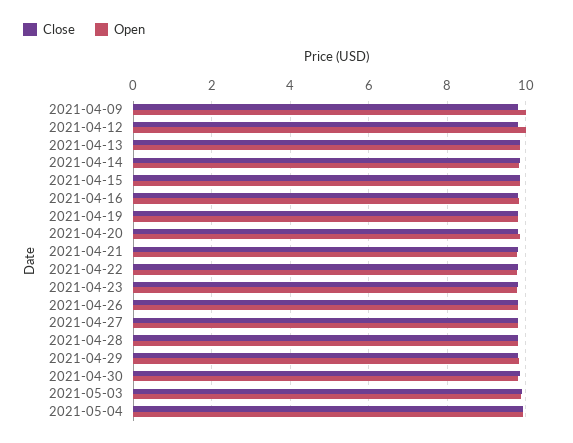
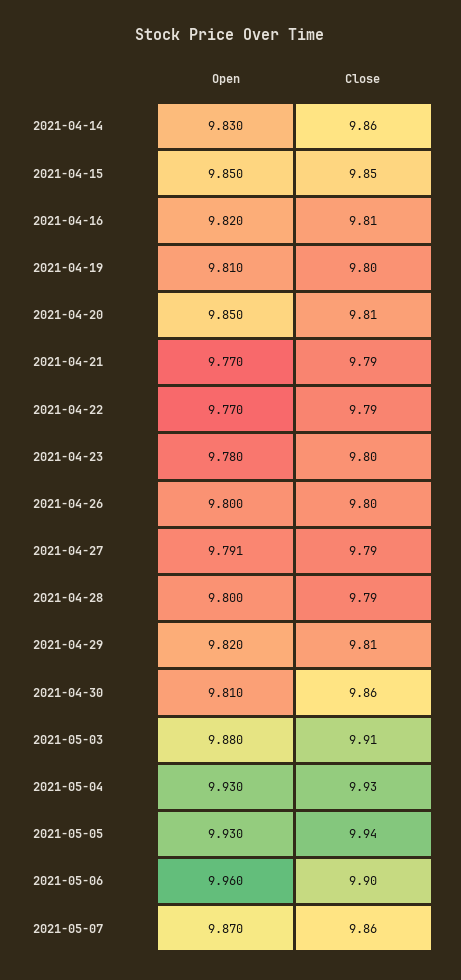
Close, 2021-04-09: 9.8 -> none
Open, 2021-04-09: 10 -> none
Close, 2021-04-12: 9.8 -> none
Open, 2021-04-12: 10 -> none
Close, 2021-04-13: 9.8 -> none
Open, 2021-04-13: 9.8 -> none
Open, 2021-05-05: none -> 9.93
Close, 2021-05-05: none -> 9.94
Open, 2021-05-06: none -> 9.96
Close, 2021-05-06: none -> 9.9
Open, 2021-05-07: none -> 9.87
Close, 2021-05-07: none -> 9.86

